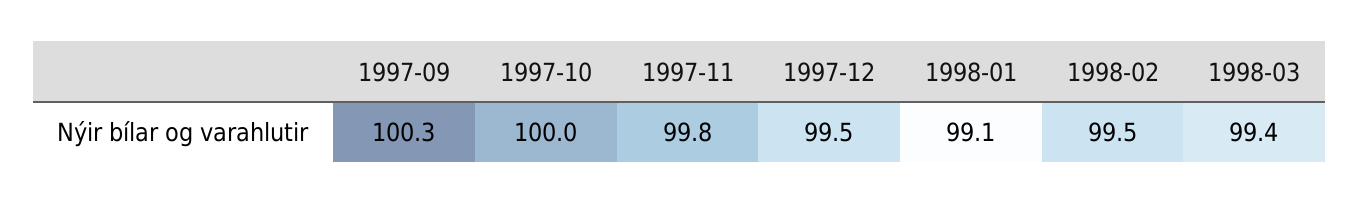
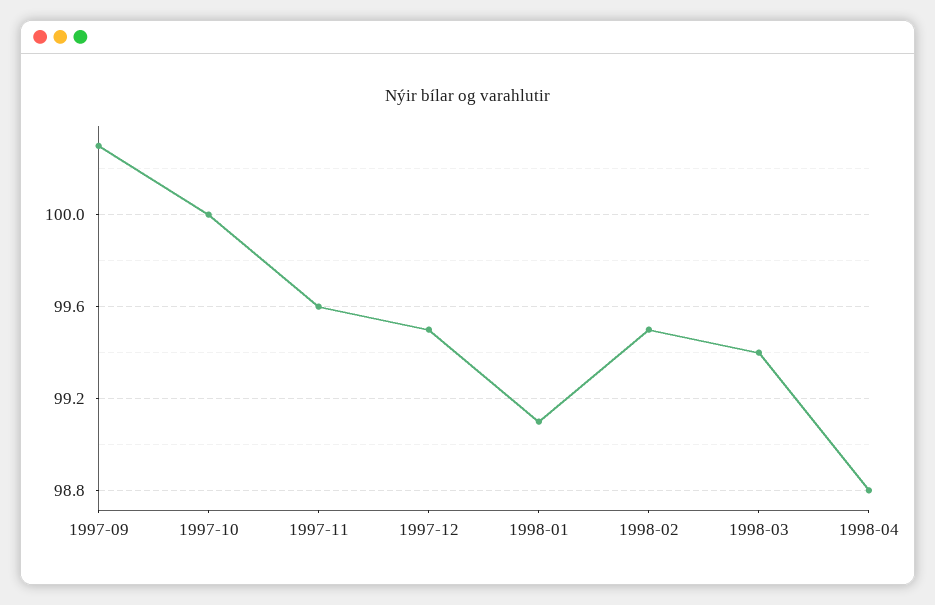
1997-11: 99.8 -> 99.6
1998-04: none -> 98.8

